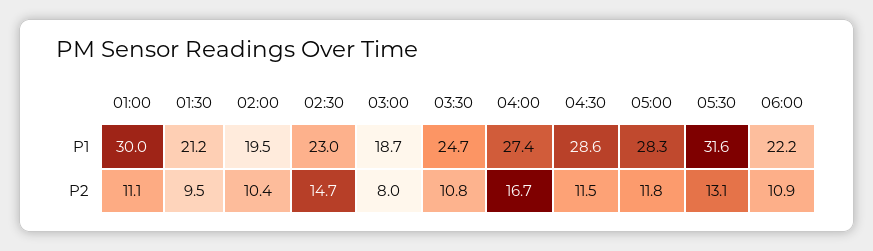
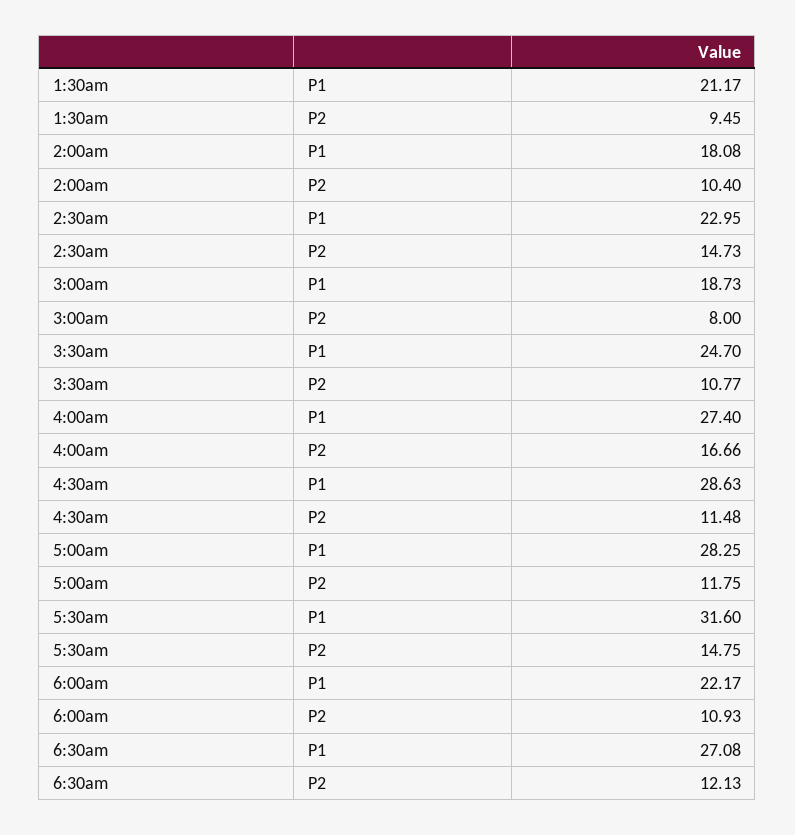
01:00, P1: 30 -> none
02:00, P1: 19.5 -> 18.08
01:00, P2: 11.1 -> none
05:30, P2: 13.1 -> 14.75
6:30am, P1: none -> 27.08
6:30am, P2: none -> 12.13

